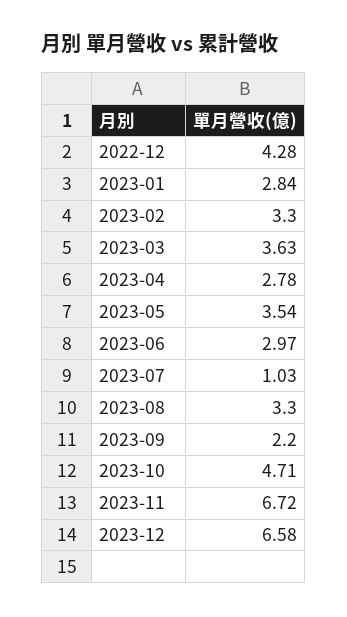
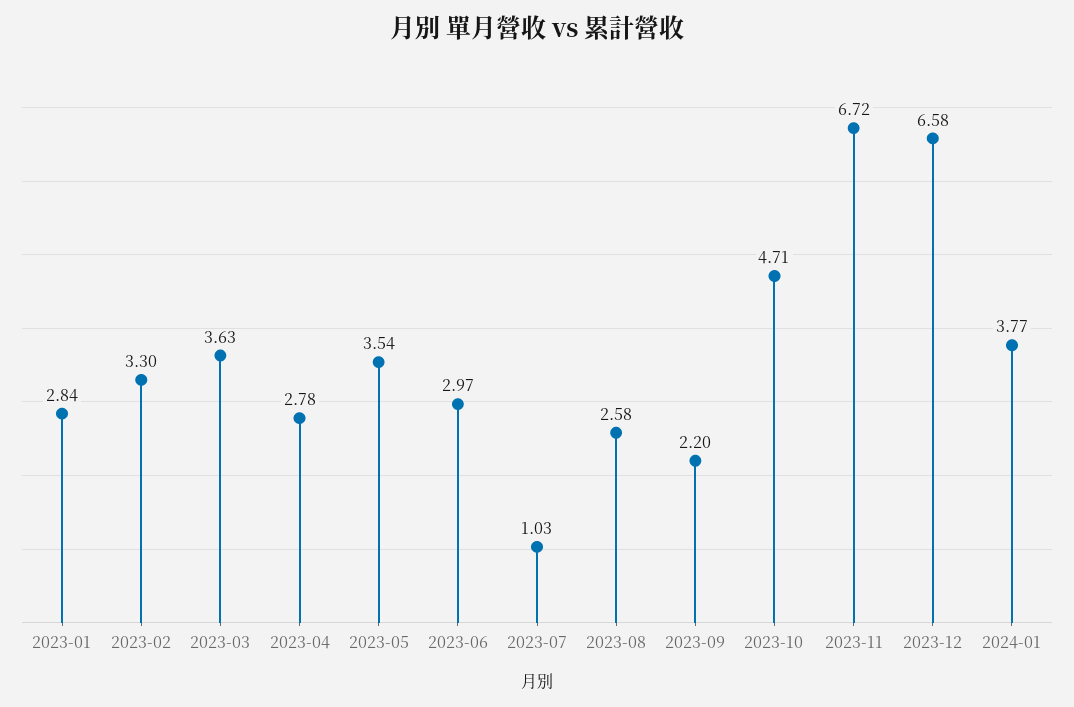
2022-12: 4.28 -> none
2023-08: 3.3 -> 2.58
2024-01: none -> 3.77

